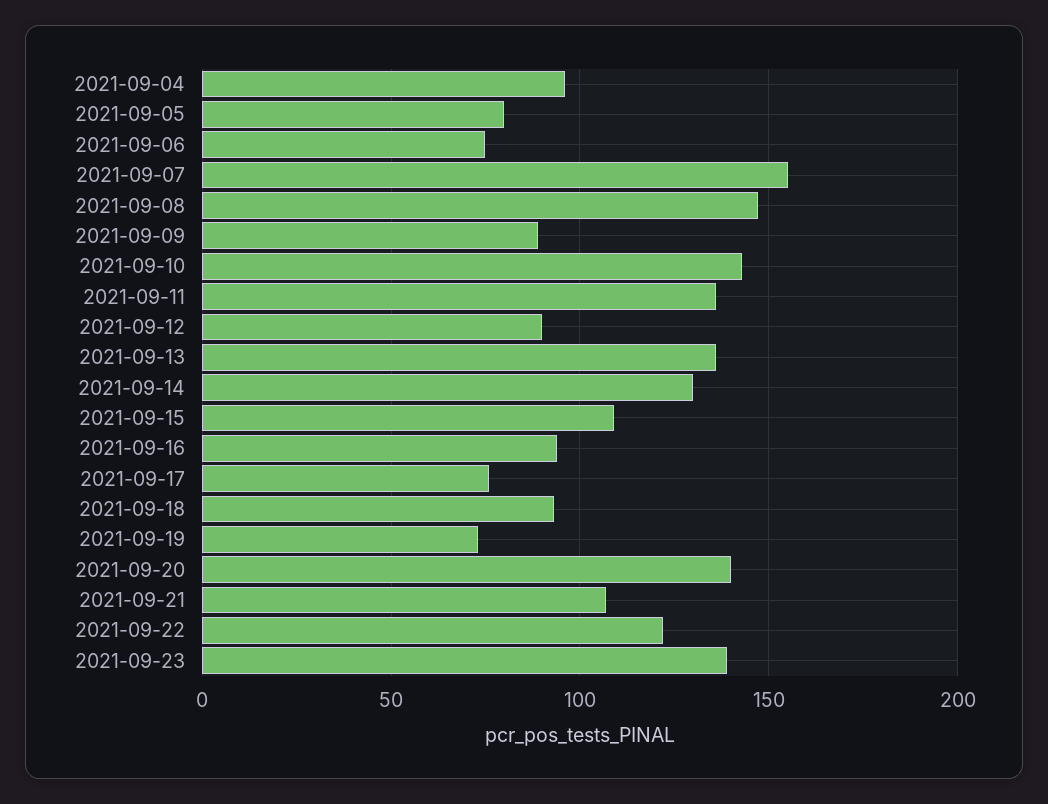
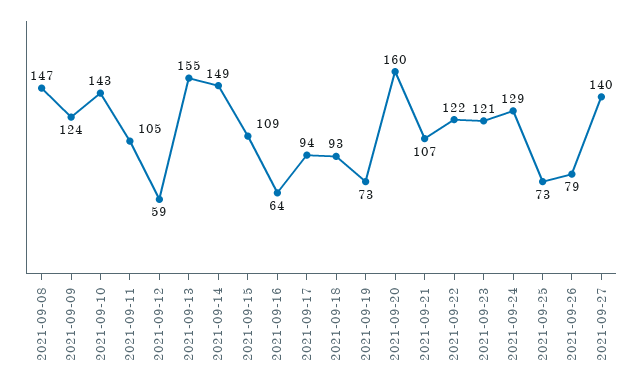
2021-09-04: 95 -> none
2021-09-05: 80 -> none
2021-09-06: 75 -> none
2021-09-07: 155 -> none
2021-09-09: 90 -> 124
2021-09-11: 135 -> 105
2021-09-12: 90 -> 59
2021-09-13: 135 -> 155
2021-09-14: 130 -> 149
2021-09-16: 95 -> 64
2021-09-17: 75 -> 94
2021-09-20: 140 -> 160
2021-09-23: 140 -> 121
2021-09-24: none -> 129
2021-09-25: none -> 73
2021-09-26: none -> 79
2021-09-27: none -> 140

